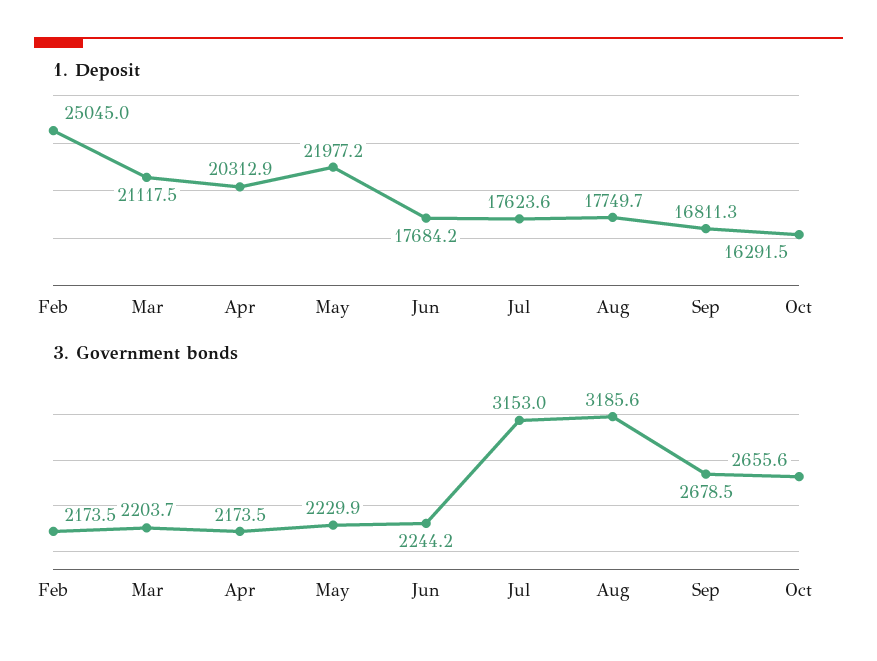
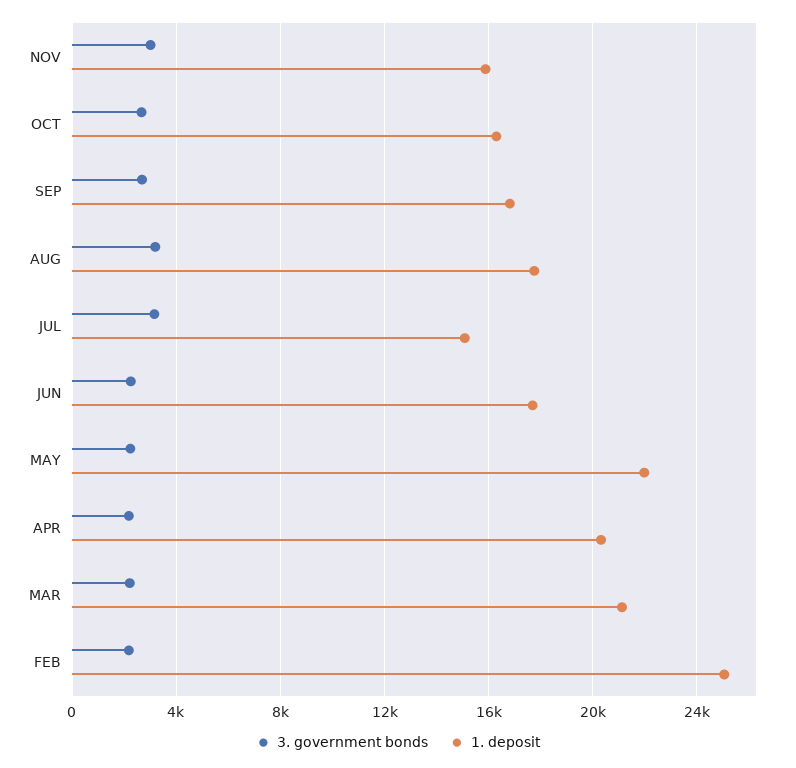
1. Deposit, Jul: 17623.6 -> 15000
3. Government bonds, NOV: none -> 3000
1. Deposit, NOV: none -> 16000

